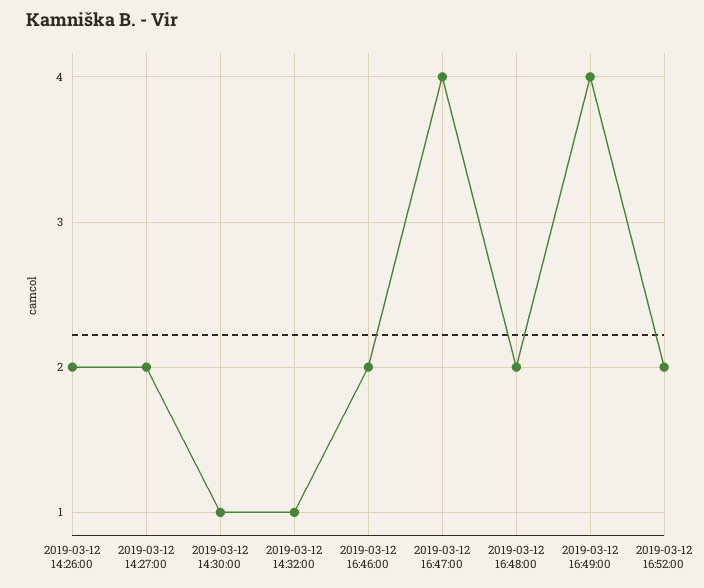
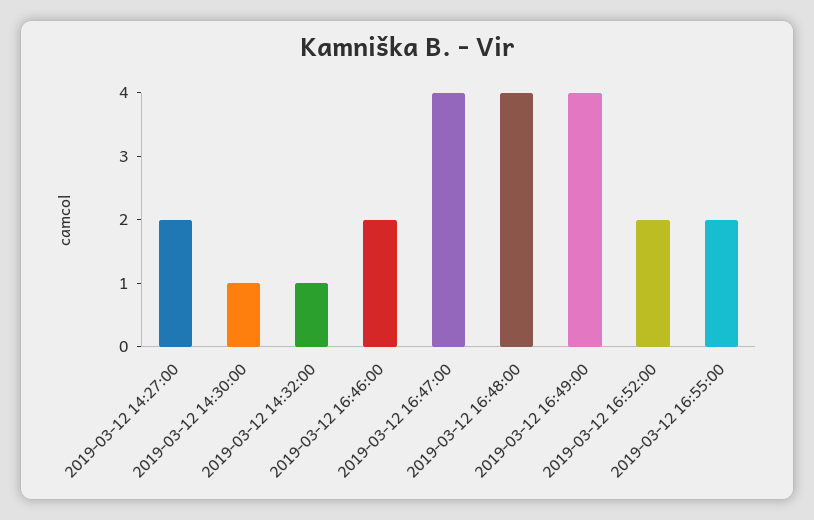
2019-03-12 14:26:00: 2 -> none
2019-03-12 16:48:00: 2 -> 4
2019-03-12 16:55:00: none -> 2

